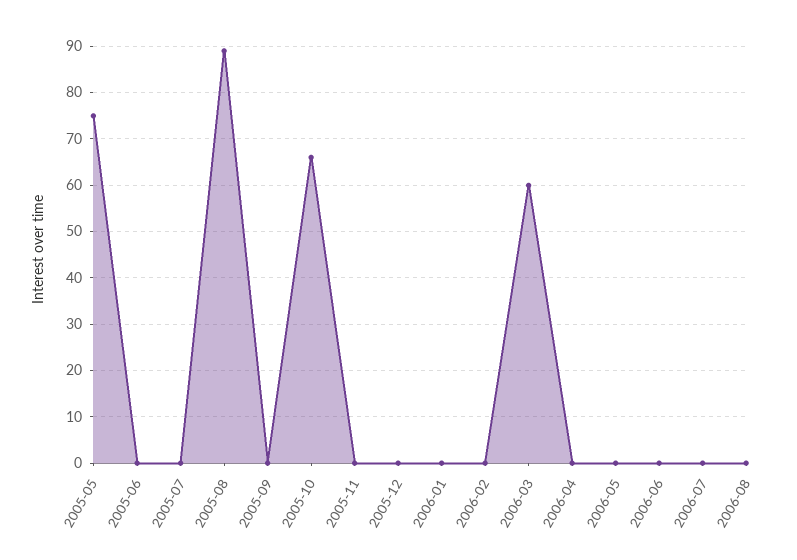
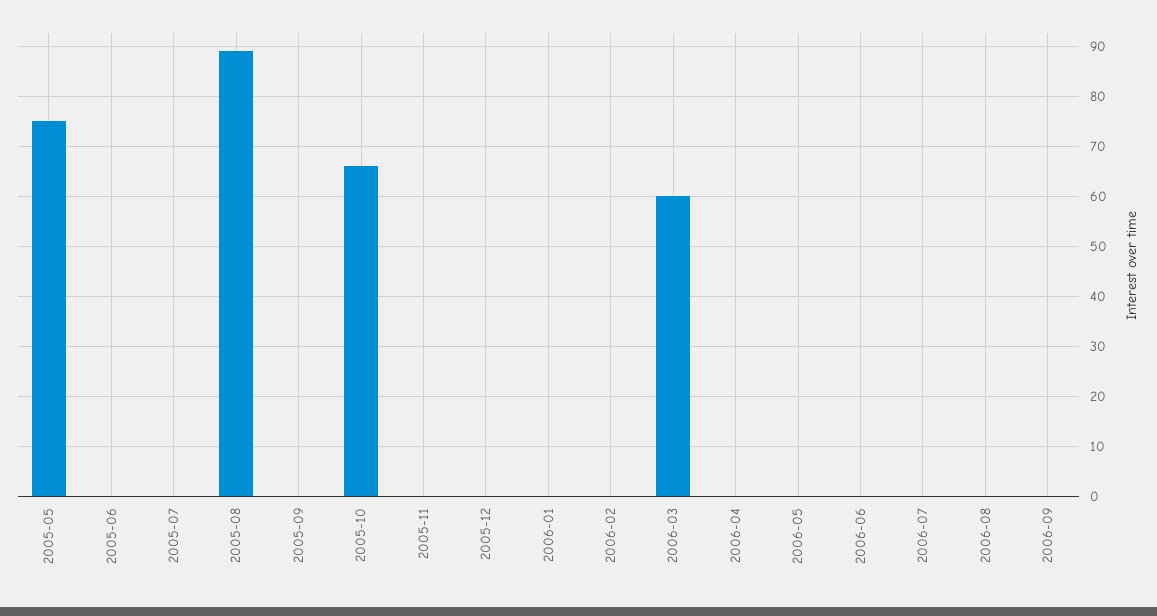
2006-09: none -> 0

